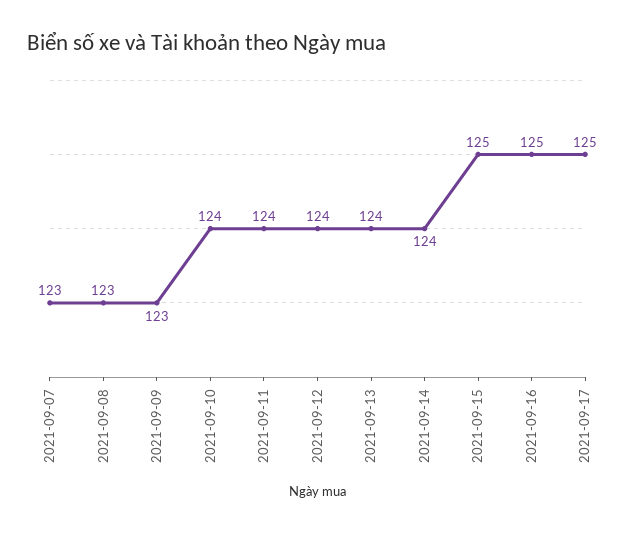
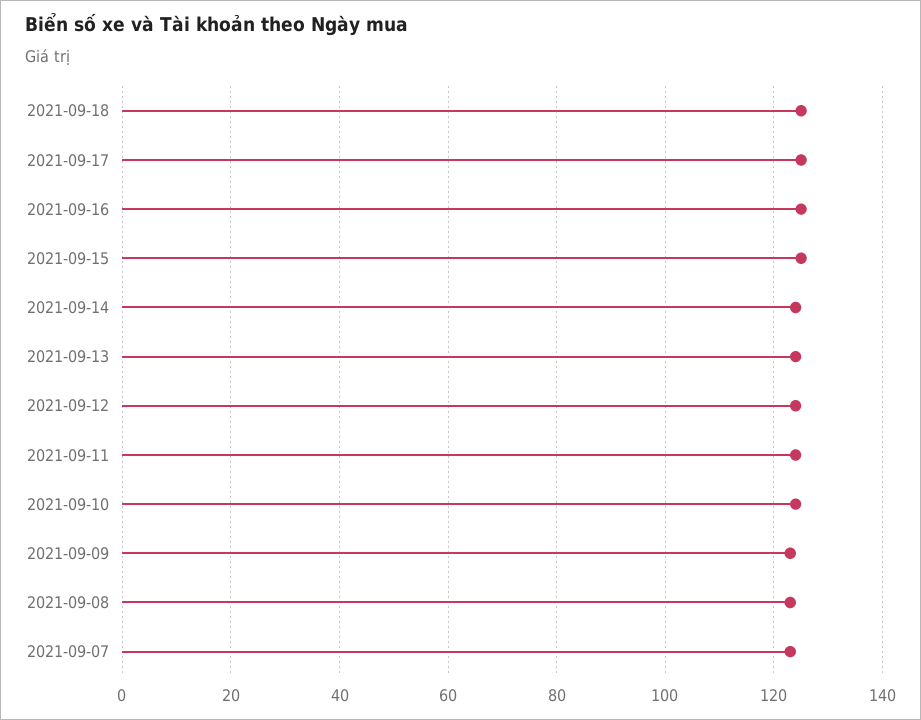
2021-09-18: none -> 125

